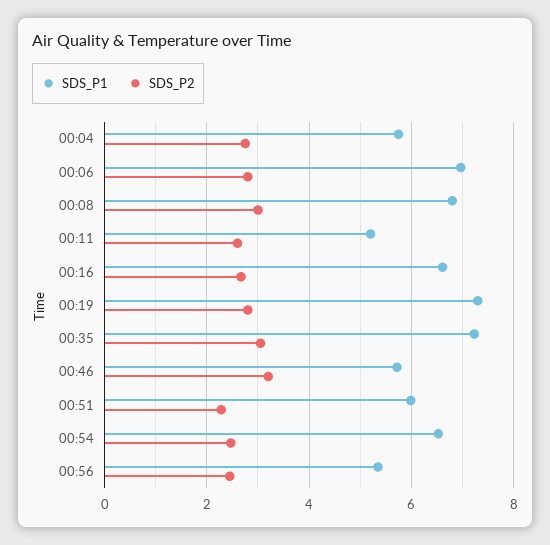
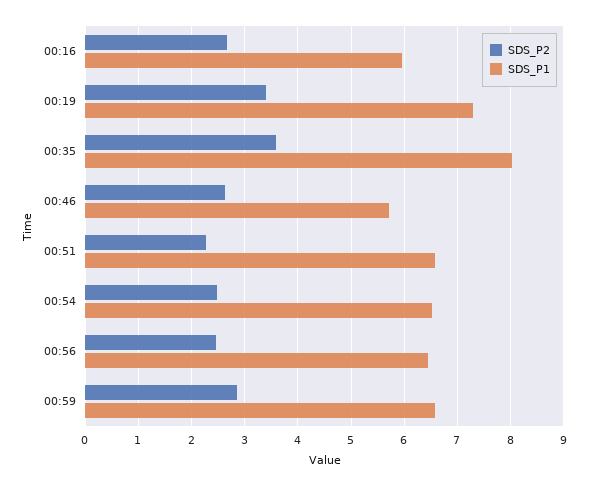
SDS_P1, 00:04: 5.8 -> none
SDS_P2, 00:04: 2.8 -> none
SDS_P1, 00:06: 7 -> none
SDS_P2, 00:06: 2.8 -> none
SDS_P1, 00:08: 6.8 -> none
SDS_P2, 00:08: 3 -> none
SDS_P1, 00:11: 5.2 -> none
SDS_P2, 00:11: 2.6 -> none
SDS_P1, 00:16: 6.6 -> 6
SDS_P2, 00:19: 2.8 -> 3.4
SDS_P1, 00:35: 7.2 -> 8
SDS_P2, 00:35: 3 -> 3.6
SDS_P2, 00:46: 3.2 -> 2.6
SDS_P1, 00:51: 6 -> 6.6
SDS_P1, 00:56: 5.4 -> 6.4
SDS_P2, 00:59: none -> 2.8
SDS_P1, 00:59: none -> 6.6

